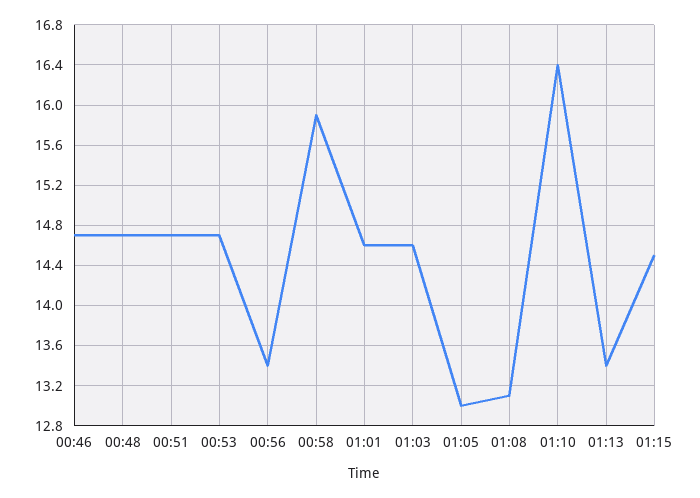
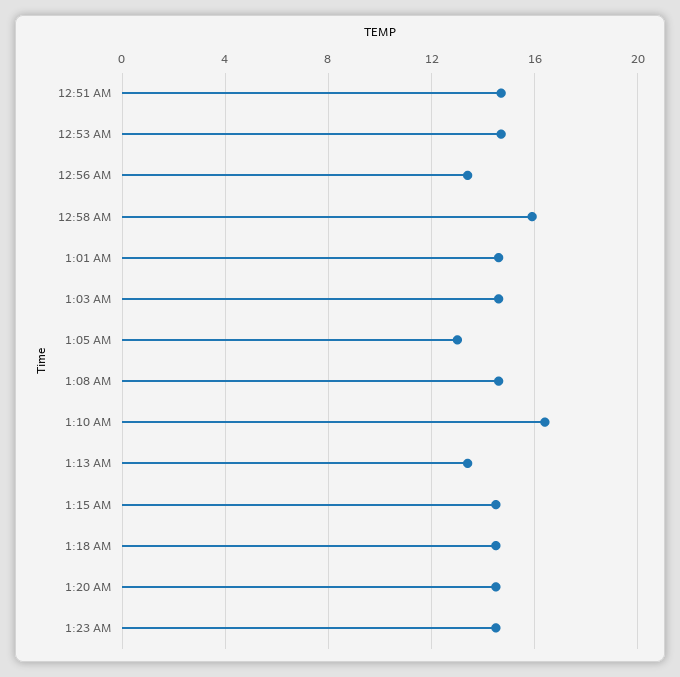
00:46: 14.7 -> none
00:48: 14.7 -> none
01:08: 13.1 -> 14.5
1:18 AM: none -> 14.5
1:20 AM: none -> 14.5
1:23 AM: none -> 14.5

